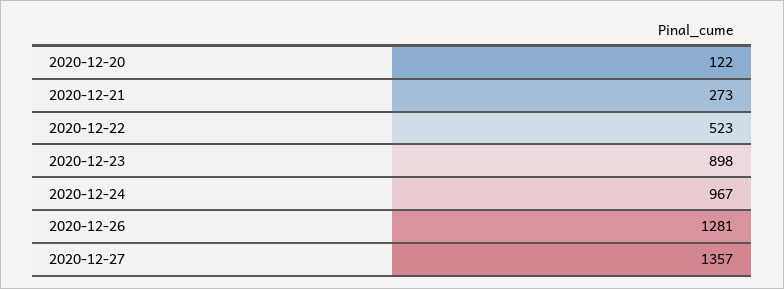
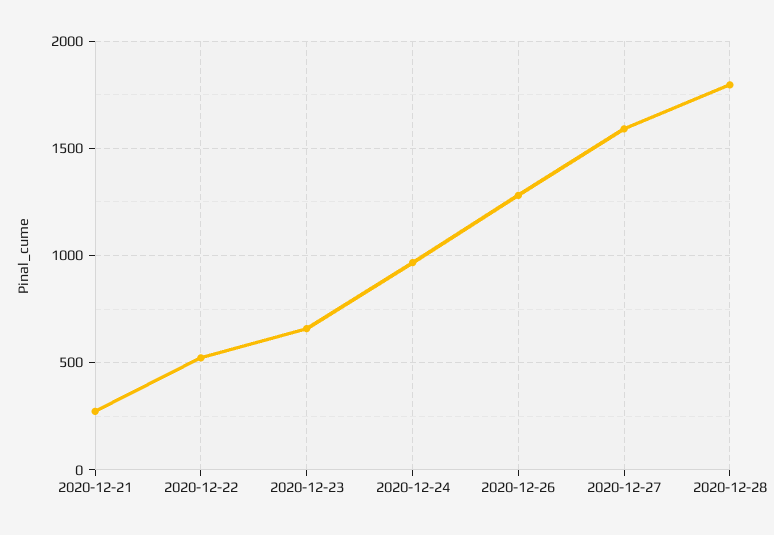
2020-12-20: 122 -> none
2020-12-23: 898 -> 650
2020-12-27: 1357 -> 1600
2020-12-28: none -> 1800

